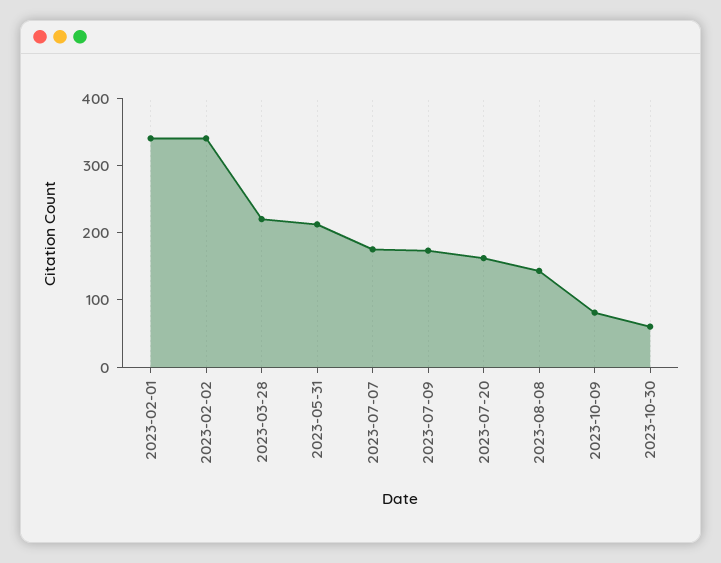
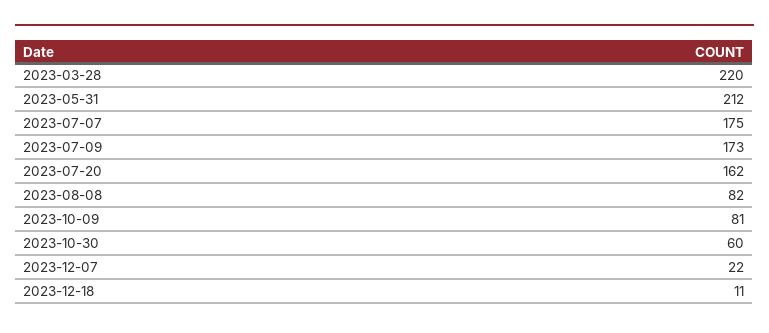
2023-02-01: 340 -> none
2023-02-02: 340 -> none
2023-08-08: 140 -> 82
2023-12-07: none -> 22
2023-12-18: none -> 11

